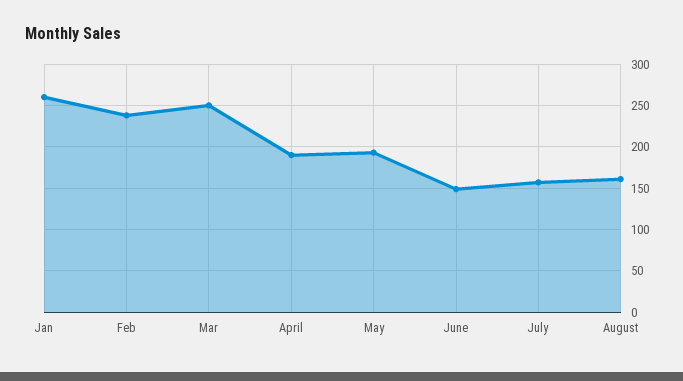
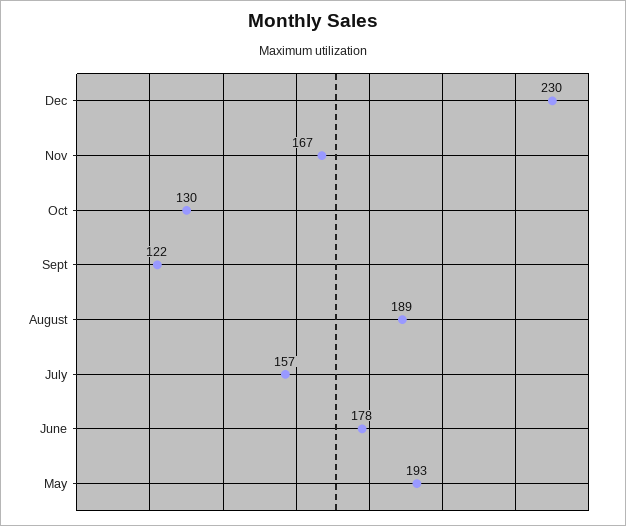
Jan: 260 -> none
Feb: 240 -> none
Mar: 250 -> none
April: 190 -> none
June: 150 -> 178
August: 160 -> 189
Dec: none -> 230
Nov: none -> 167
Oct: none -> 130
Sept: none -> 122

